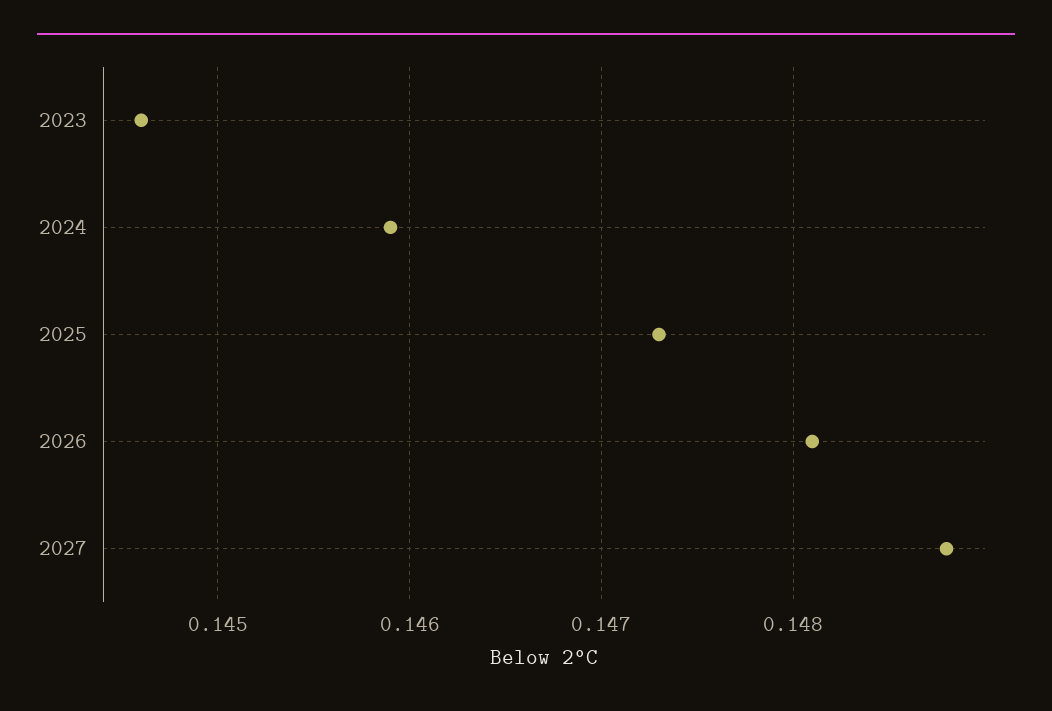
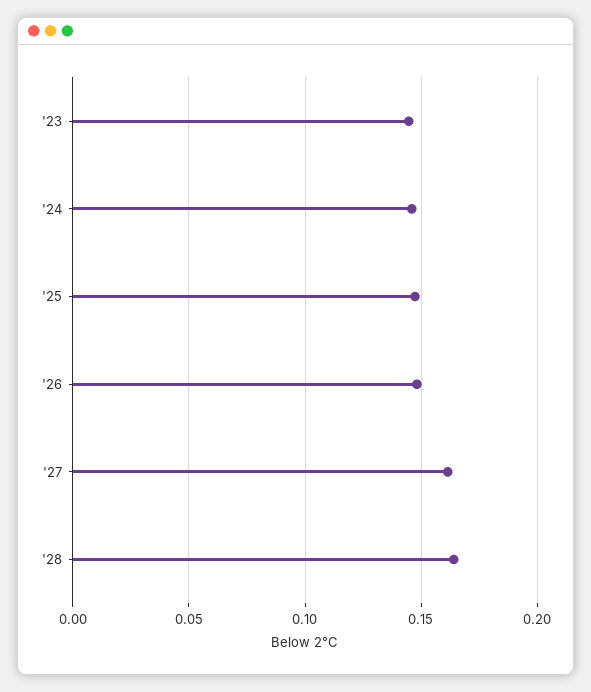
2027: 0.1488 -> 0.16
'28: none -> 0.165

